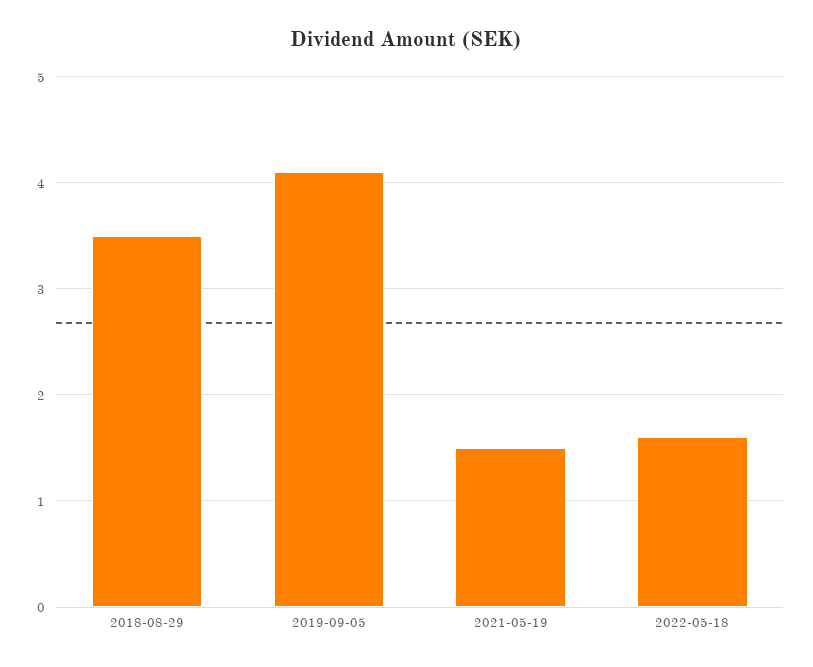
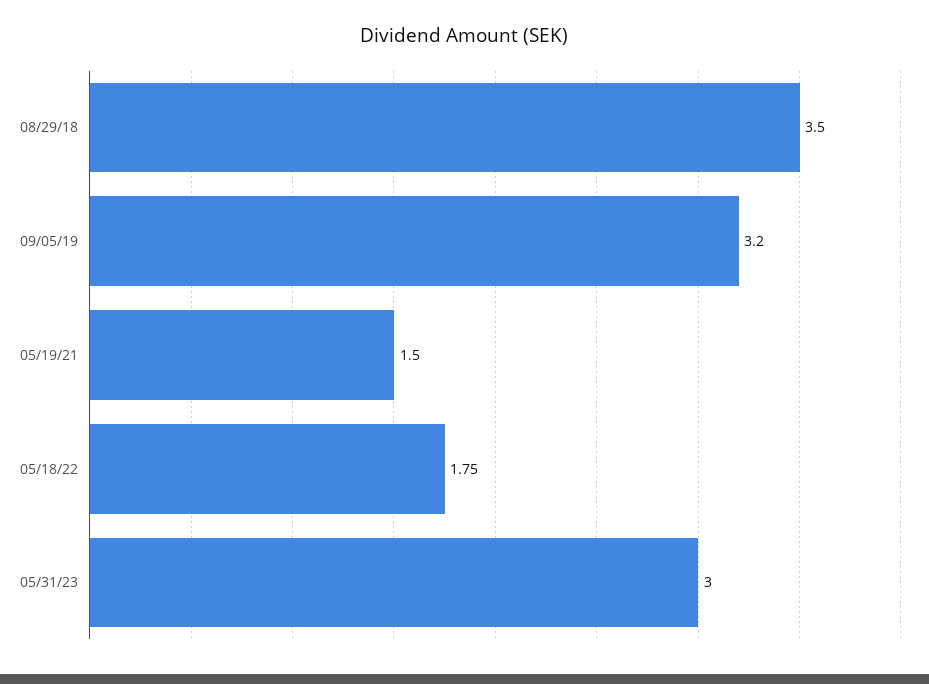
2019-09-05: 4.1 -> 3.2
2022-05-18: 1.6 -> 1.75
05/31/23: none -> 3

